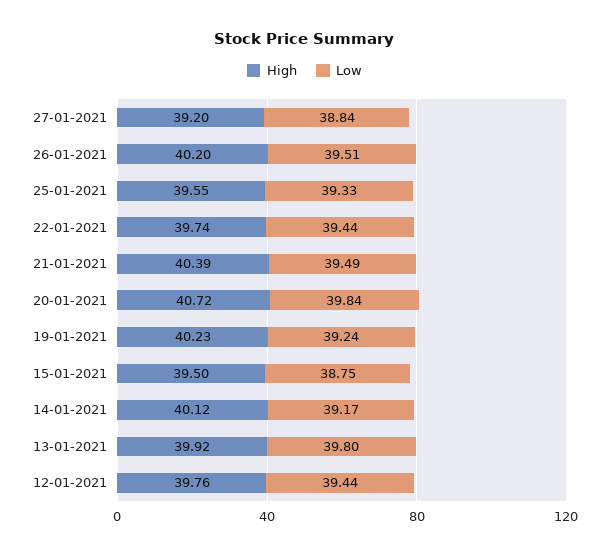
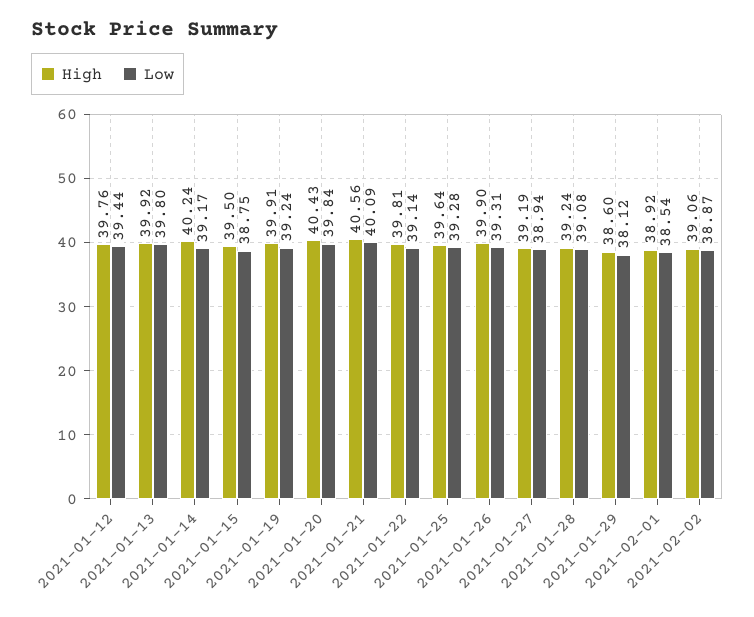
High, 27-01-2021: 39.2 -> 39.19
Low, 27-01-2021: 38.84 -> 38.94
High, 26-01-2021: 40.2 -> 39.9
Low, 26-01-2021: 39.51 -> 39.31
High, 25-01-2021: 39.55 -> 39.64
Low, 25-01-2021: 39.33 -> 39.28
High, 22-01-2021: 39.74 -> 39.81
Low, 22-01-2021: 39.44 -> 39.14
High, 21-01-2021: 40.39 -> 40.56
Low, 21-01-2021: 39.49 -> 40.09
High, 20-01-2021: 40.72 -> 40.43
High, 19-01-2021: 40.23 -> 39.91
High, 14-01-2021: 40.12 -> 40.24
High, 2021-01-28: none -> 39.24
Low, 2021-01-28: none -> 39.08
High, 2021-01-29: none -> 38.6
Low, 2021-01-29: none -> 38.12
High, 2021-02-01: none -> 38.92
Low, 2021-02-01: none -> 38.54
High, 2021-02-02: none -> 39.06
Low, 2021-02-02: none -> 38.87

